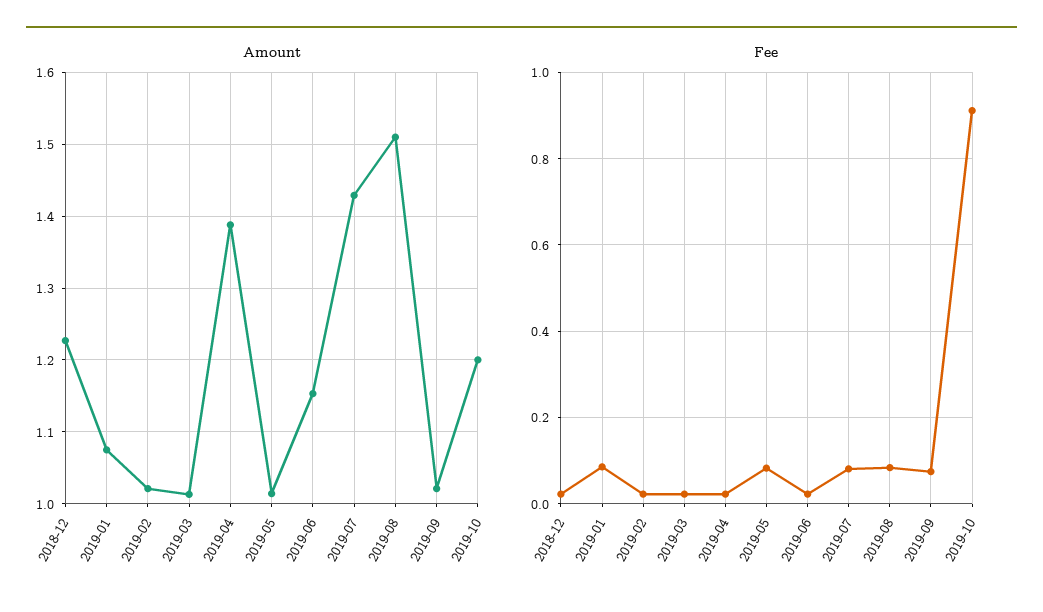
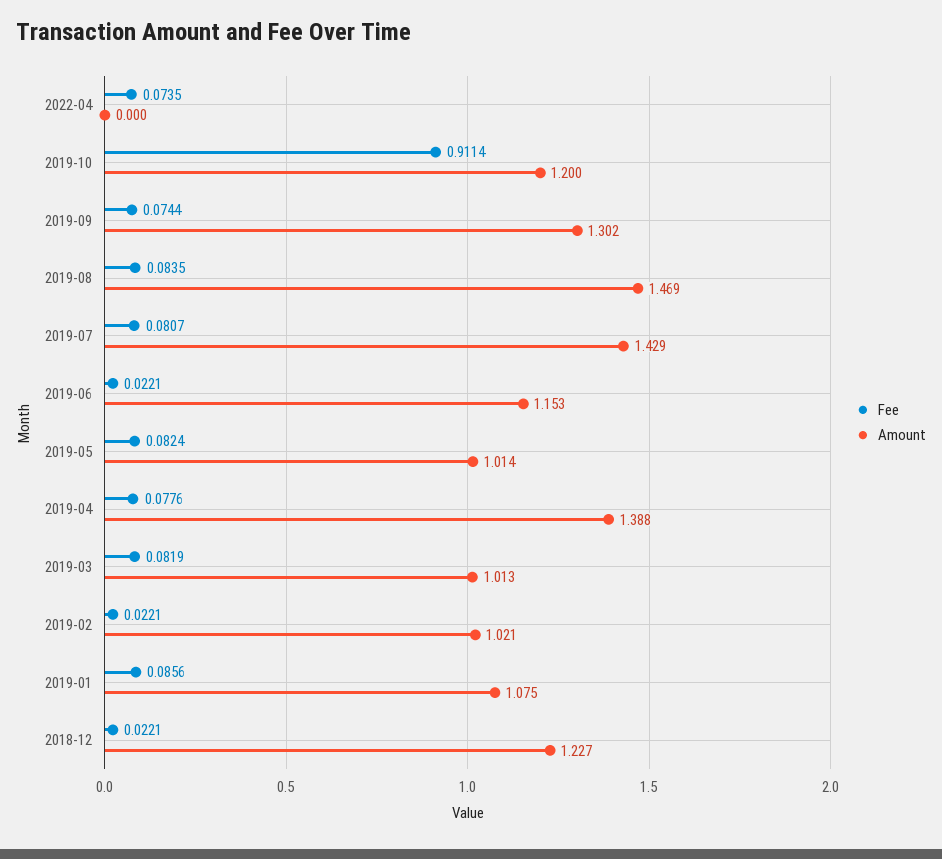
Amount, 2019-08: 1.51 -> 1.469
Amount, 2019-09: 1.02 -> 1.302
Fee, 2019-03: 0.02 -> 0.0819
Fee, 2019-04: 0.02 -> 0.0776
Fee, 2022-04: none -> 0.0735
Amount, 2022-04: none -> 0

